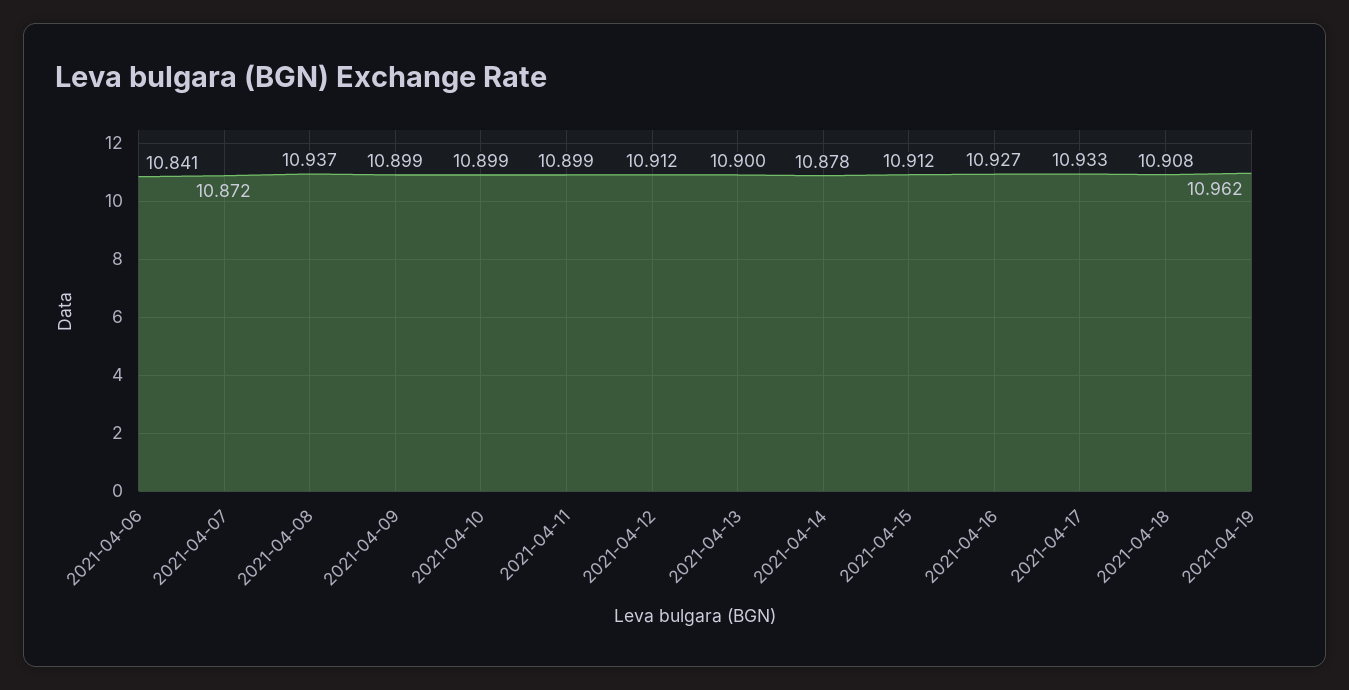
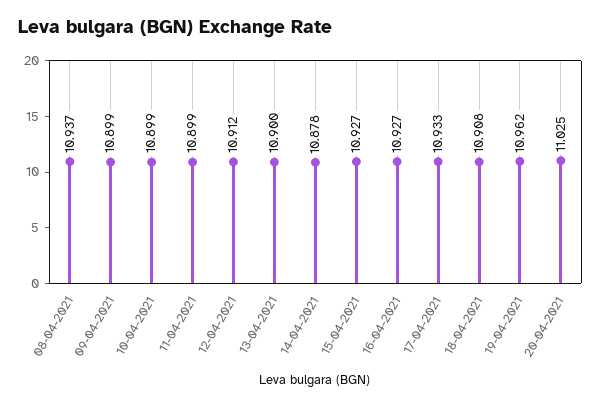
2021-04-06: 10.841 -> none
2021-04-07: 10.872 -> none
2021-04-15: 10.912 -> 10.927
20-04-2021: none -> 11.025

